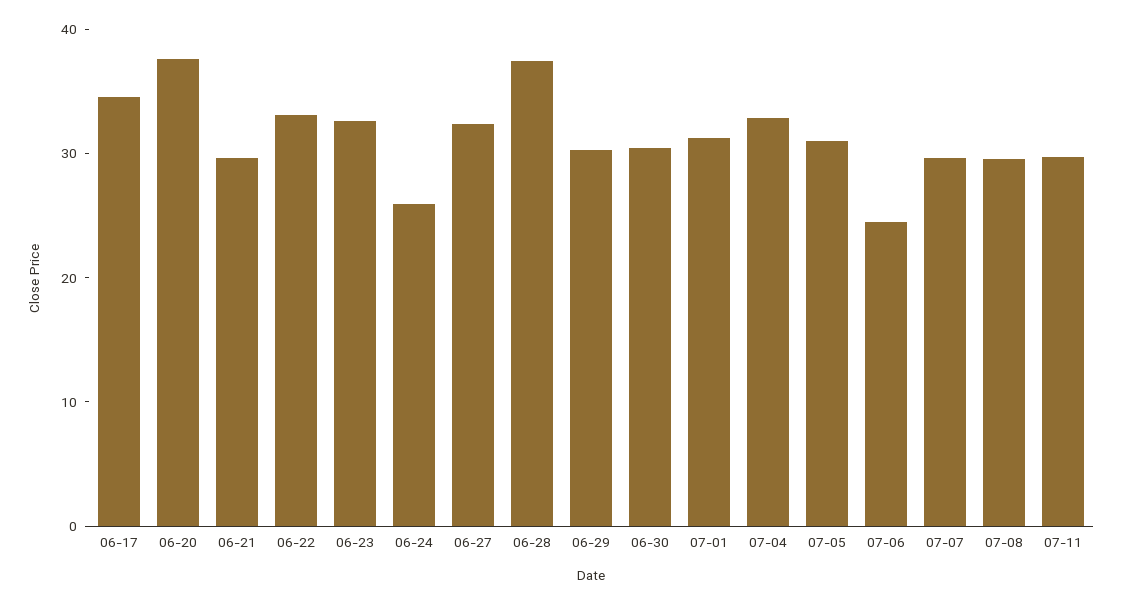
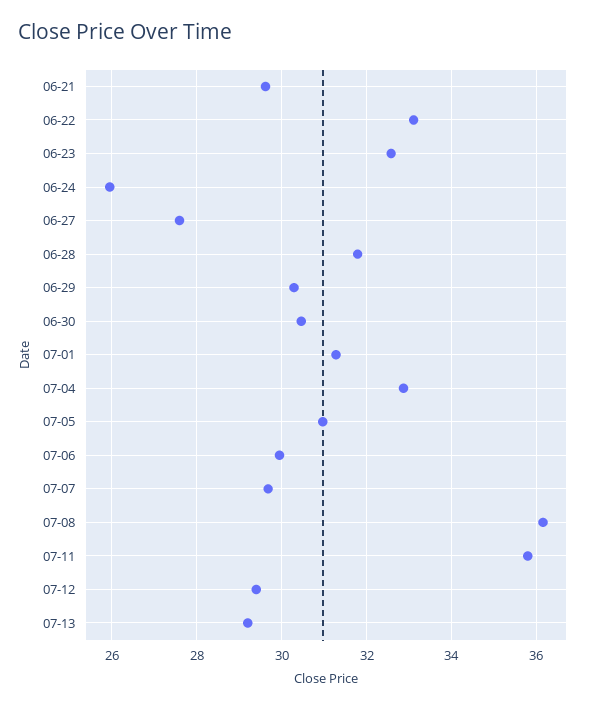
06-17: 34 -> none
06-20: 38 -> none
06-27: 32 -> 27.6
06-28: 38 -> 31.8
07-06: 24 -> 30
07-08: 30 -> 36.2
07-11: 30 -> 35.8
07-12: none -> 29.4
07-13: none -> 29.2

